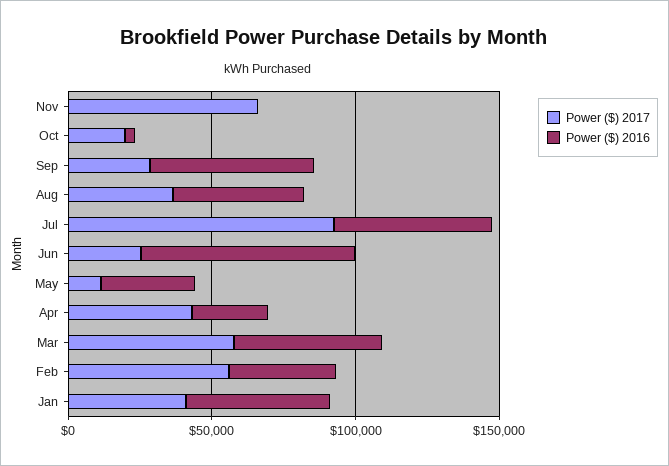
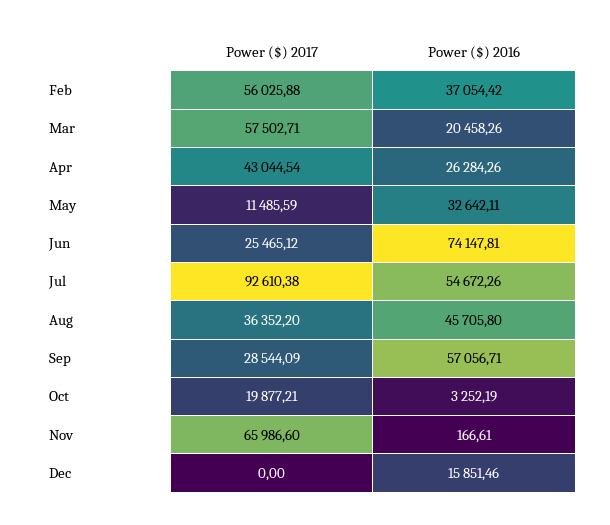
Power ($) 2016, Mar: 50000 -> 20458.26
Power ($) 2017, Jan: 40000 -> none
Power ($) 2016, Jan: 50000 -> none
Power ($) 2017, Dec: none -> 0
Power ($) 2016, Dec: none -> 15851.46

